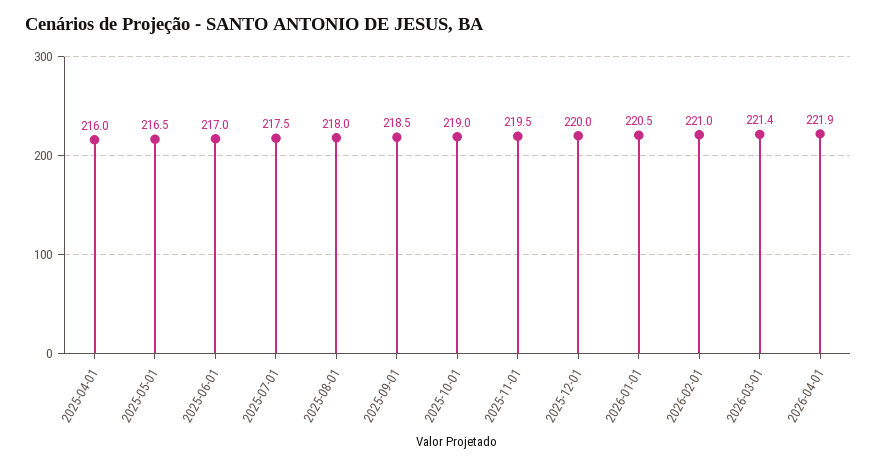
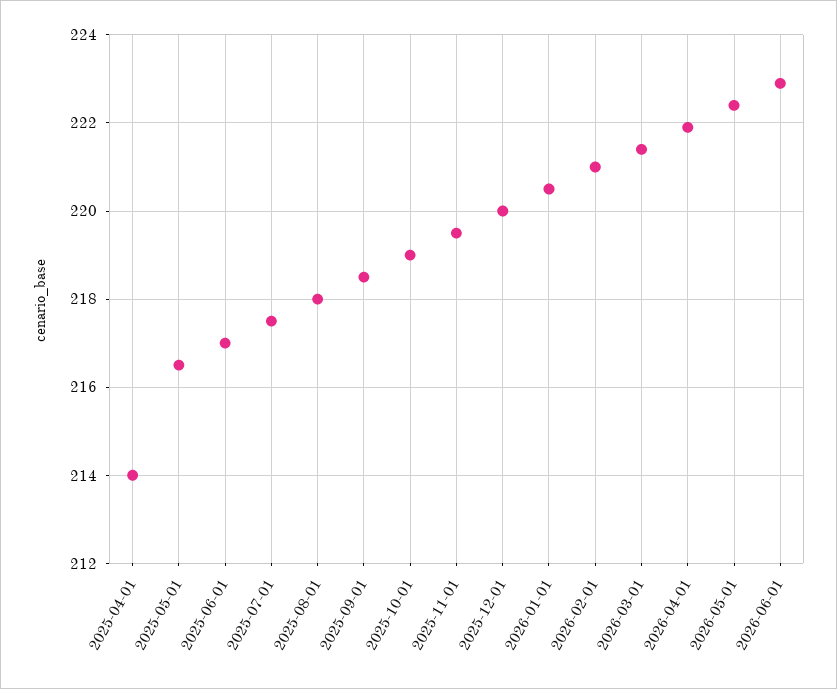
2025-04-01: 216 -> 214
2026-05-01: none -> 222.5
2026-06-01: none -> 223

